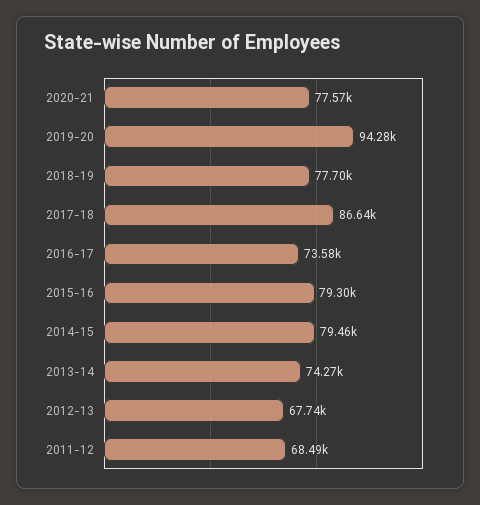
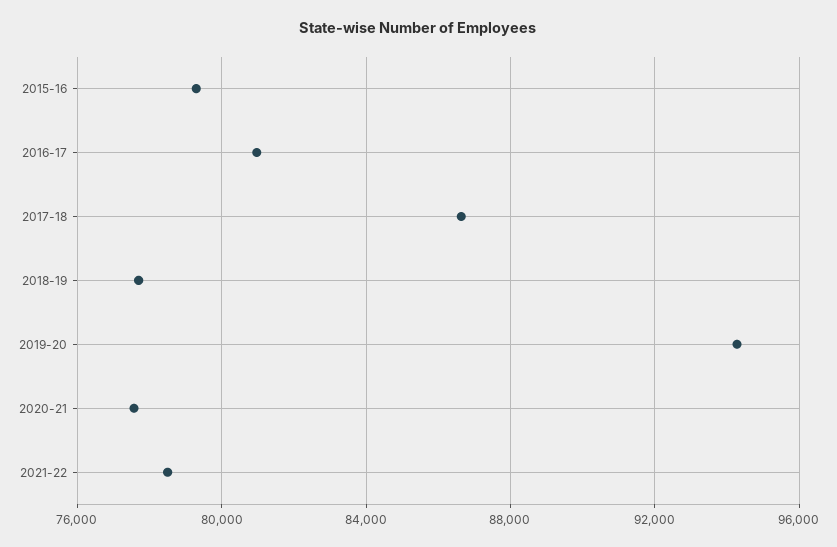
2016-17: 73580 -> 81000
2014-15: 79460 -> none
2013-14: 74270 -> none
2012-13: 67740 -> none
2011-12: 68490 -> none
2021-22: none -> 78500

